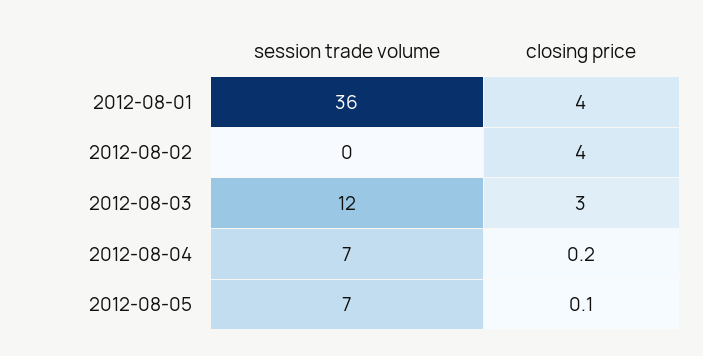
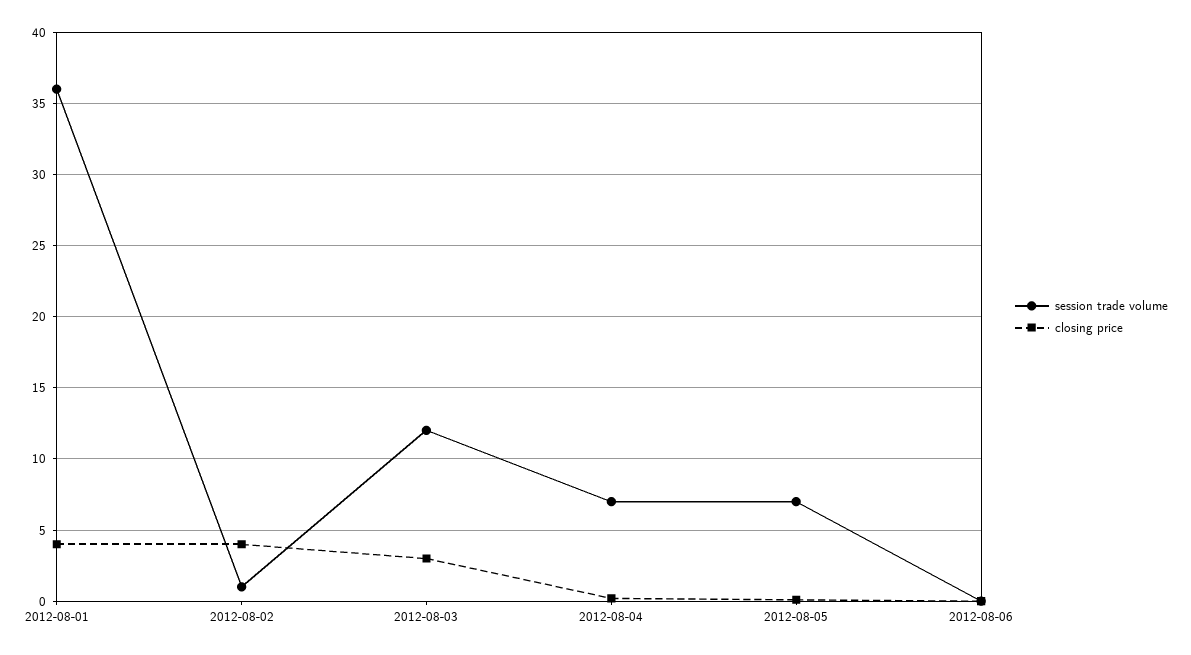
session trade volume, 2012-08-02: 0 -> 1
session trade volume, 2012-08-06: none -> 0
closing price, 2012-08-06: none -> 0

